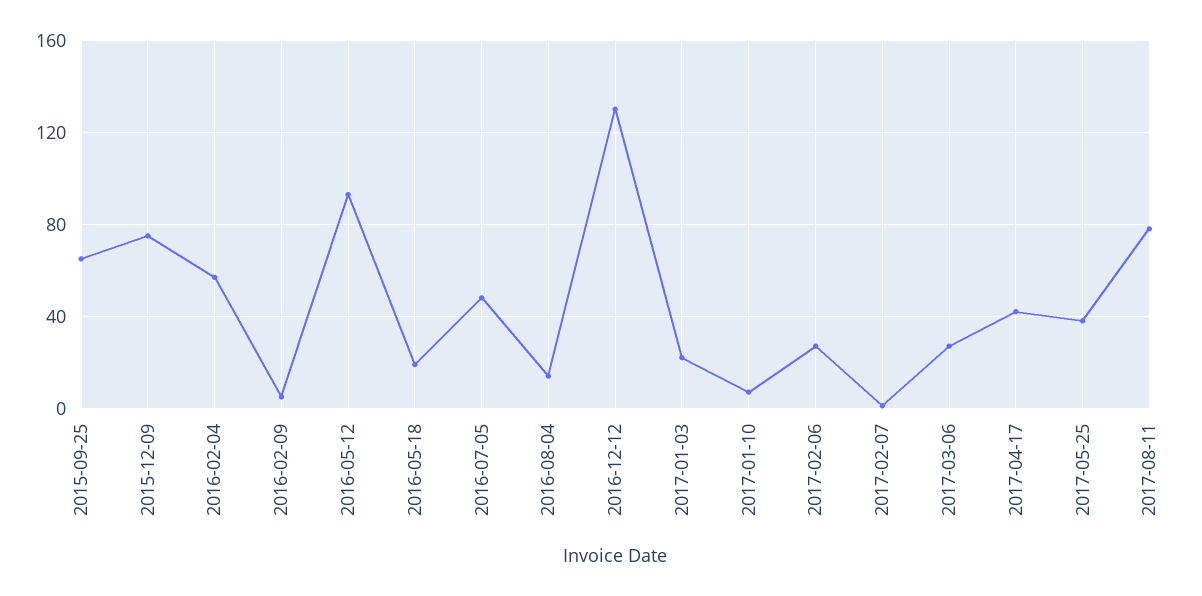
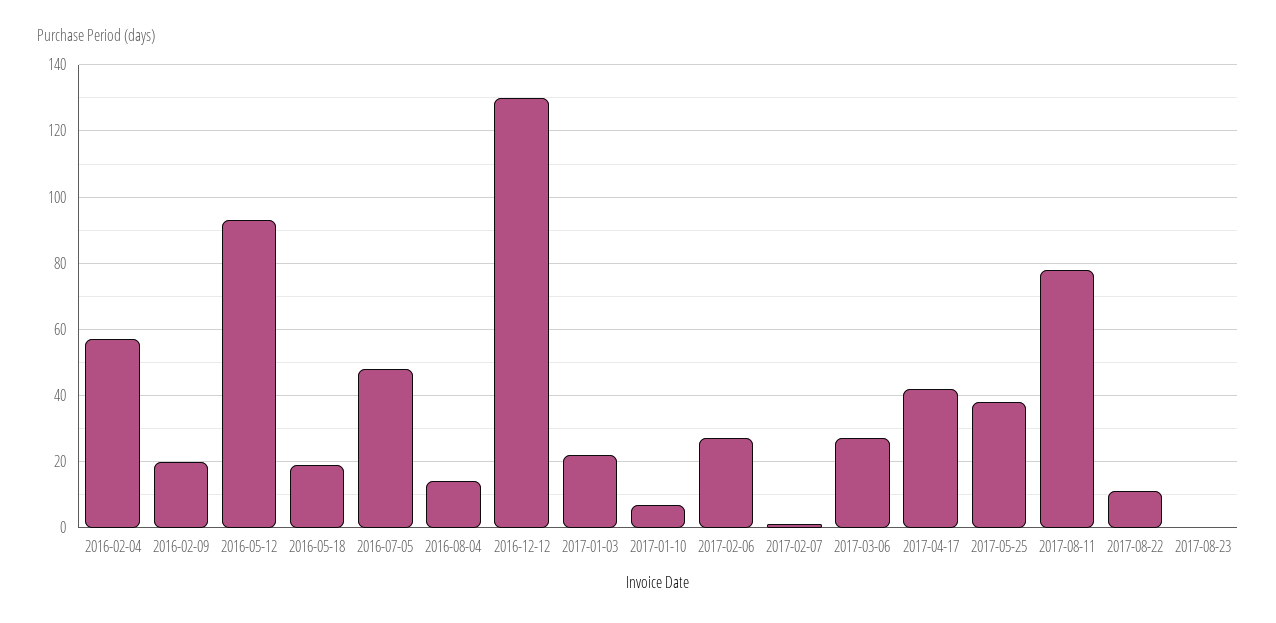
2015-09-25: 65 -> none
2015-12-09: 75 -> none
2016-02-09: 5 -> 20
2017-08-22: none -> 10
2017-08-23: none -> 0

